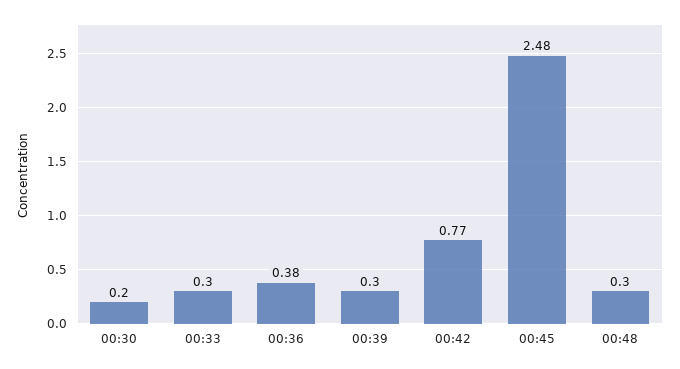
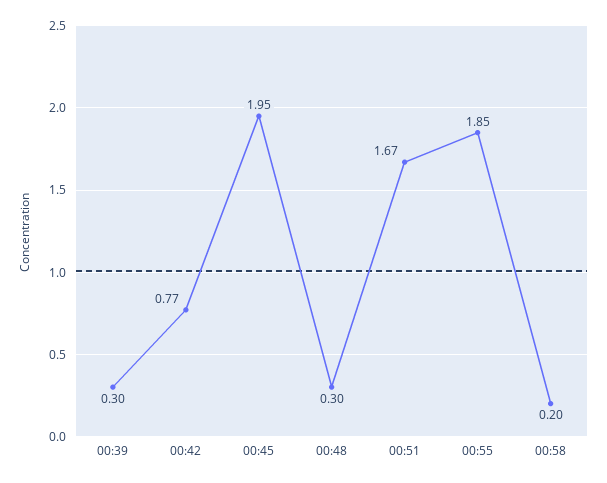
00:30: 0.2 -> none
00:33: 0.3 -> none
00:36: 0.38 -> none
00:45: 2.48 -> 1.95
00:51: none -> 1.67
00:55: none -> 1.85
00:58: none -> 0.2

